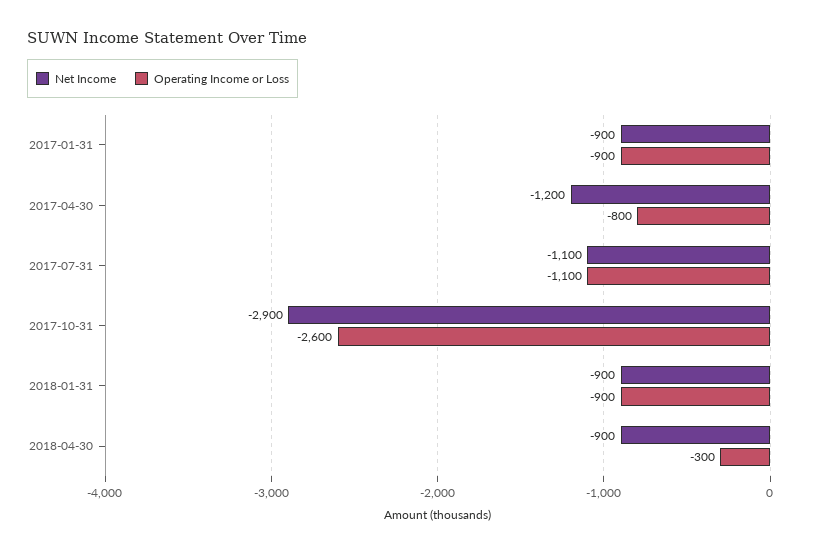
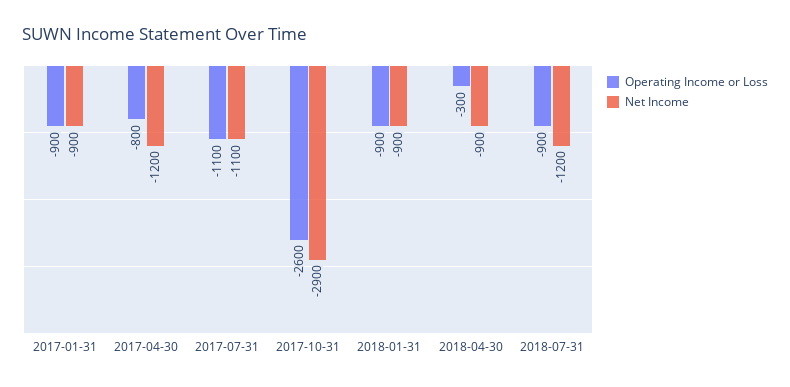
Operating Income or Loss, 2018-07-31: none -> -900
Net Income, 2018-07-31: none -> -1200

